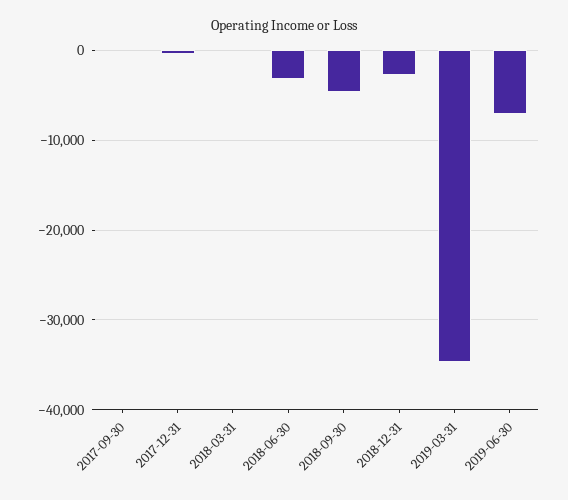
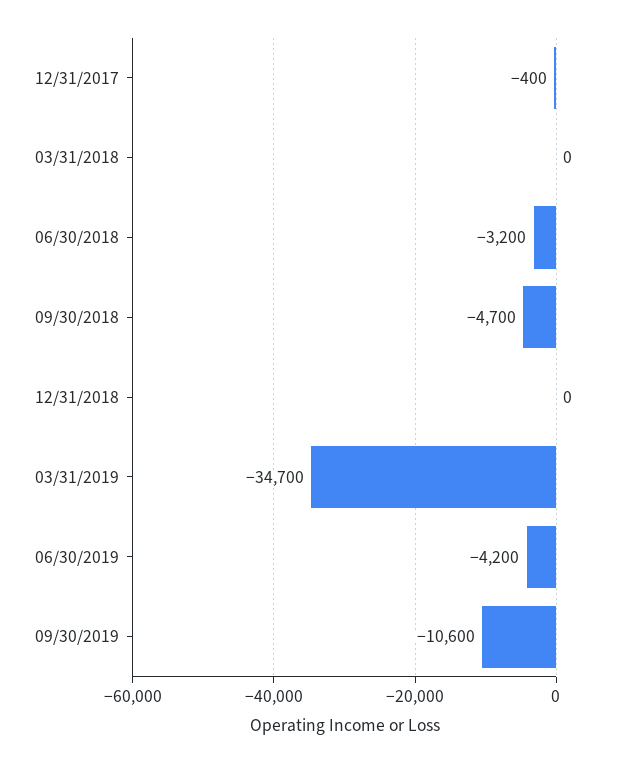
2017-09-30: 0 -> none
2018-12-31: -3000 -> 0
2019-06-30: -7000 -> -4200
09/30/2019: none -> -10600

